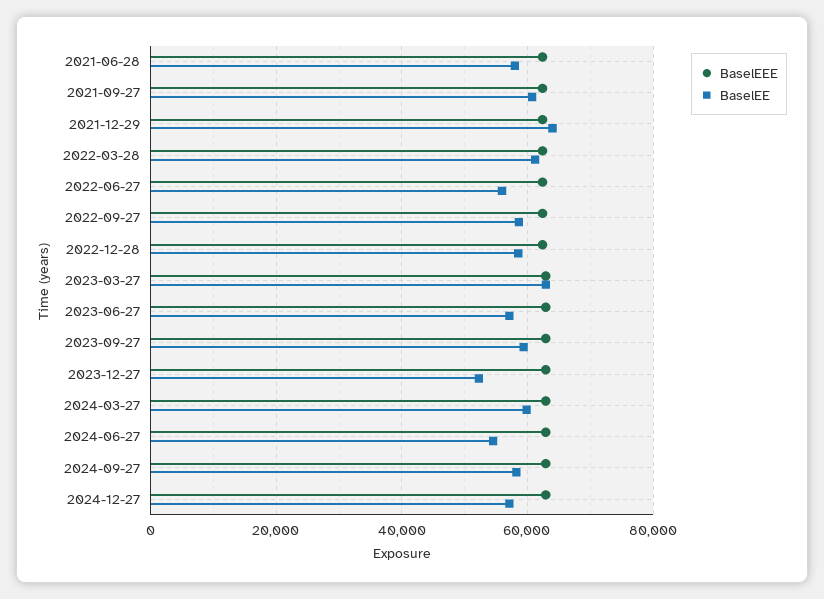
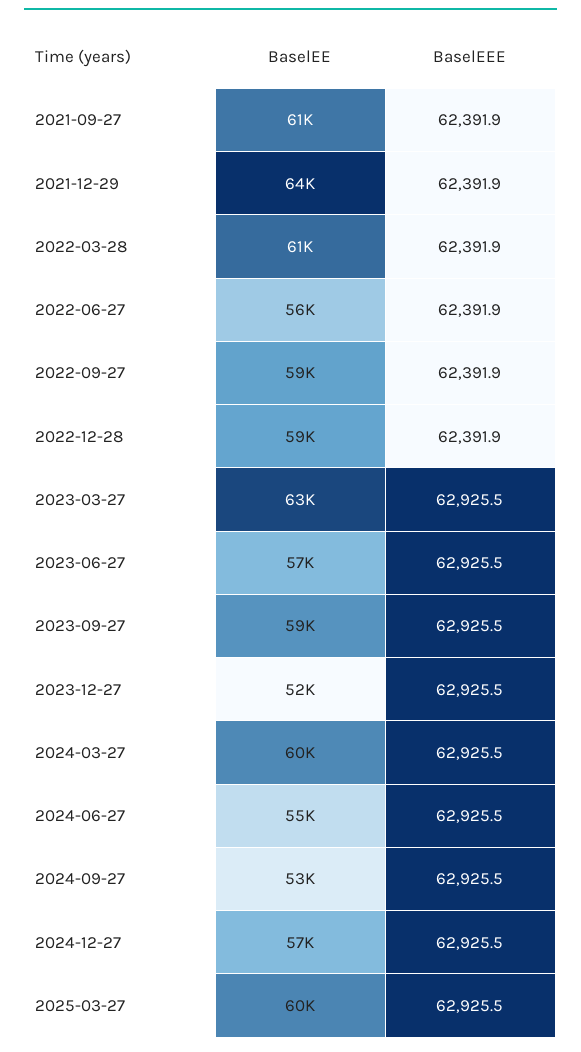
BaselEEE, 2021-06-28: 62000 -> none
BaselEE, 2021-06-28: 58000 -> none
BaselEE, 2024-09-27: 58000 -> 53000
BaselEE, 2025-03-27: none -> 60000
BaselEEE, 2025-03-27: none -> 62925.5

